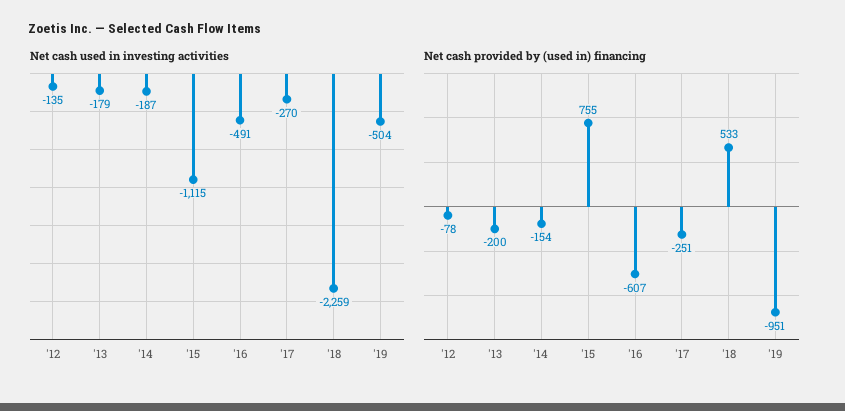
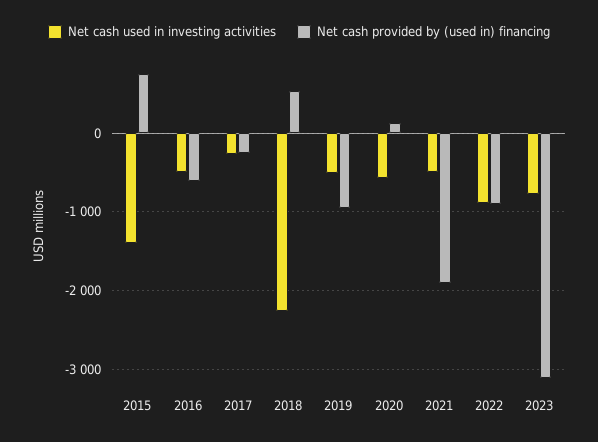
Net cash used in investing activities, '12: -135 -> none
Net cash used in investing activities, '13: -179 -> none
Net cash used in investing activities, '14: -187 -> none
Net cash used in investing activities, '15: -1115 -> -1400
Net cash provided by (used in) financing, '12: -78 -> none
Net cash provided by (used in) financing, '13: -200 -> none
Net cash provided by (used in) financing, '14: -154 -> none
Net cash used in investing activities, 2020: none -> -600
Net cash provided by (used in) financing, 2020: none -> 100
Net cash used in investing activities, 2021: none -> -500
Net cash provided by (used in) financing, 2021: none -> -1900
Net cash used in investing activities, 2022: none -> -900
Net cash provided by (used in) financing, 2022: none -> -900
Net cash used in investing activities, 2023: none -> -800
Net cash provided by (used in) financing, 2023: none -> -3100

